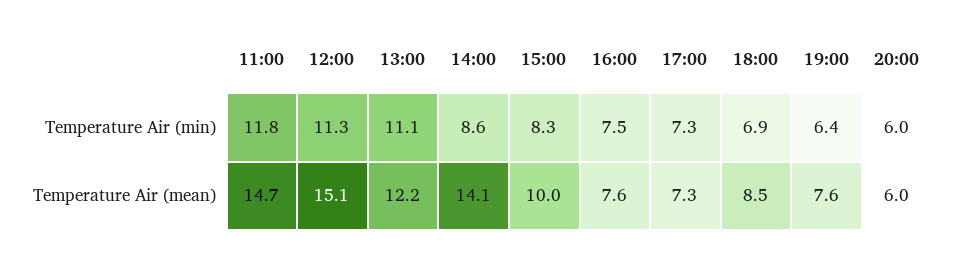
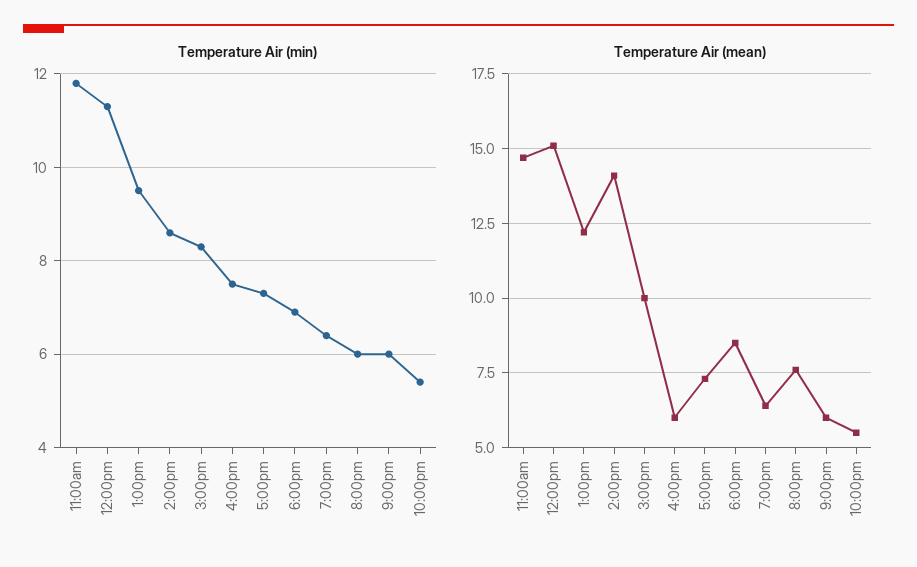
Temperature Air (min), 13:00: 11.1 -> 9.5
Temperature Air (mean), 16:00: 7.6 -> 6
Temperature Air (mean), 19:00: 7.6 -> 6.5
Temperature Air (mean), 20:00: 6 -> 7.5
Temperature Air (min), 9:00pm: none -> 6
Temperature Air (min), 10:00pm: none -> 5.5
Temperature Air (mean), 9:00pm: none -> 6
Temperature Air (mean), 10:00pm: none -> 5.5

